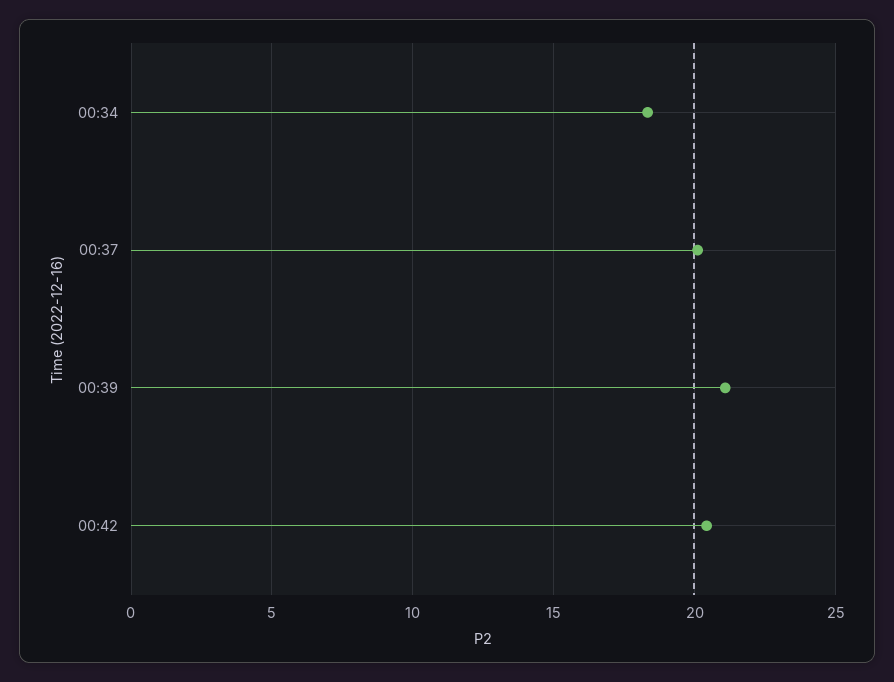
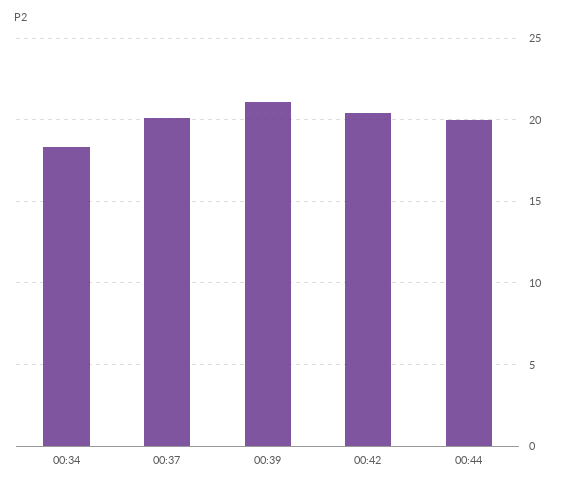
00:44: none -> 20

